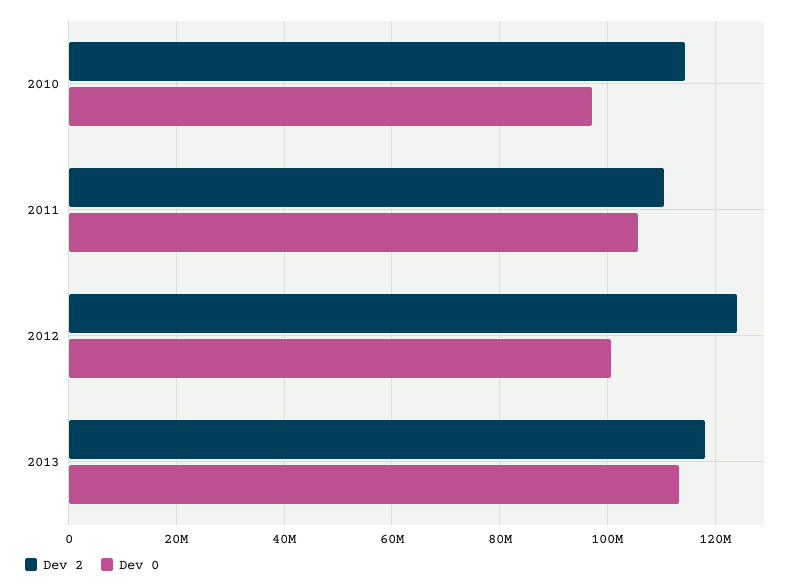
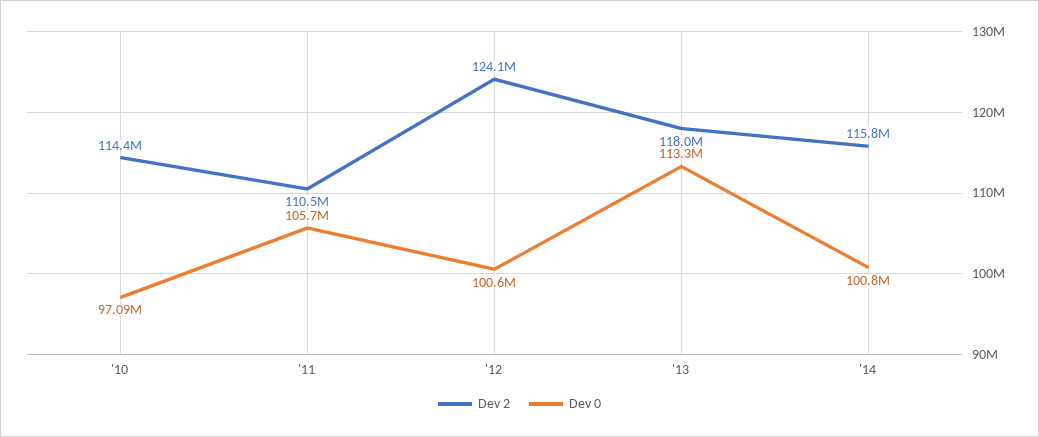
Dev 2, '14: none -> 115800000
Dev 0, '14: none -> 100800000

